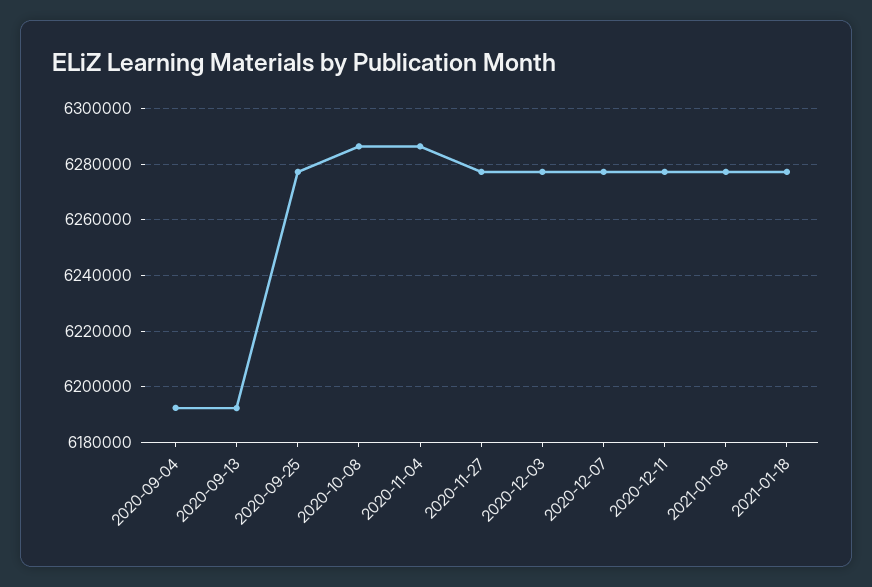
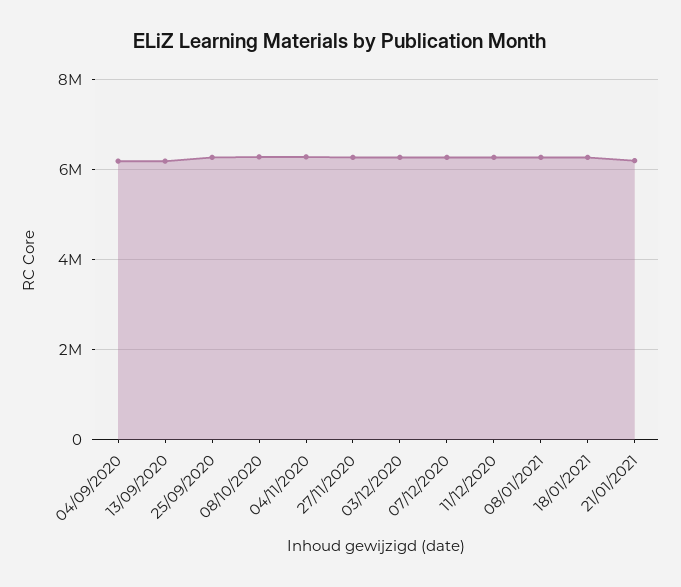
21/01/2021: none -> 6200000

